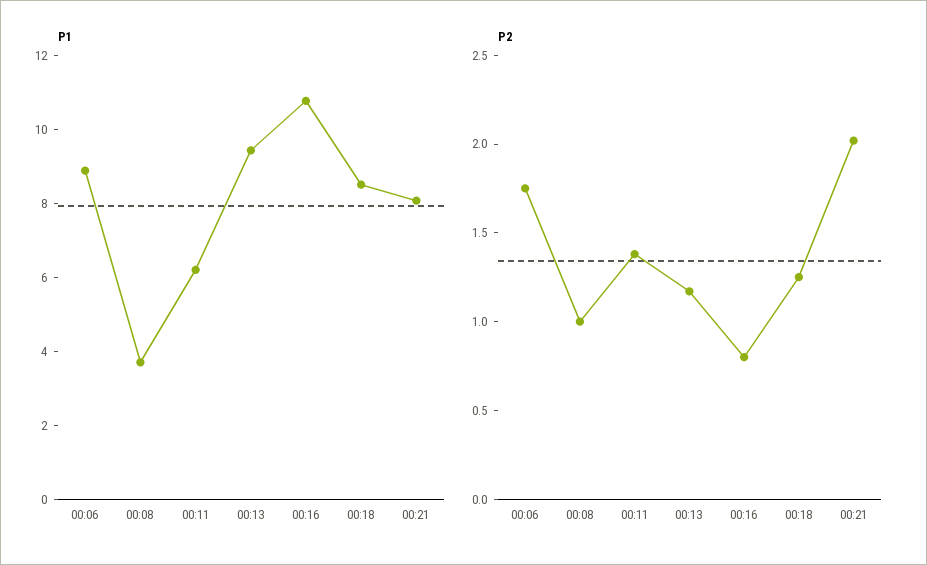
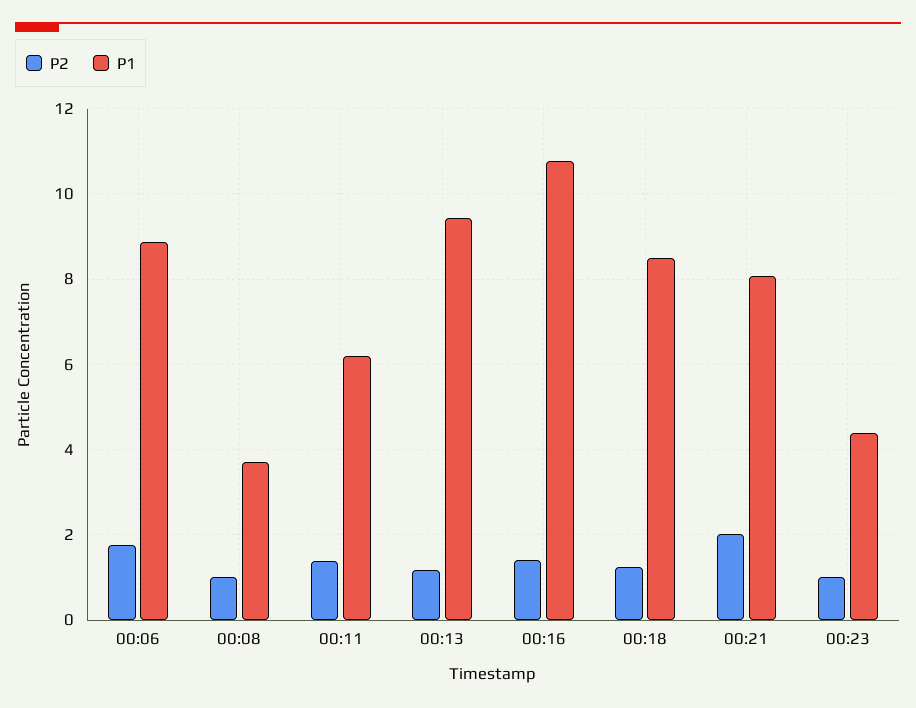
P2, 00:16: 0.8 -> 1.4
P2, 00:23: none -> 1
P1, 00:23: none -> 4.4

